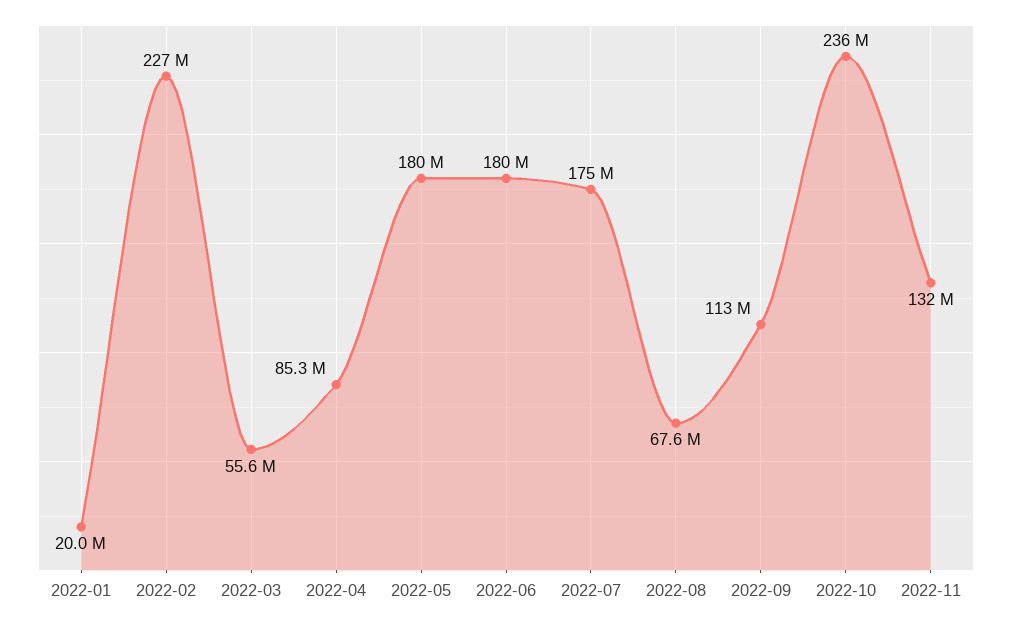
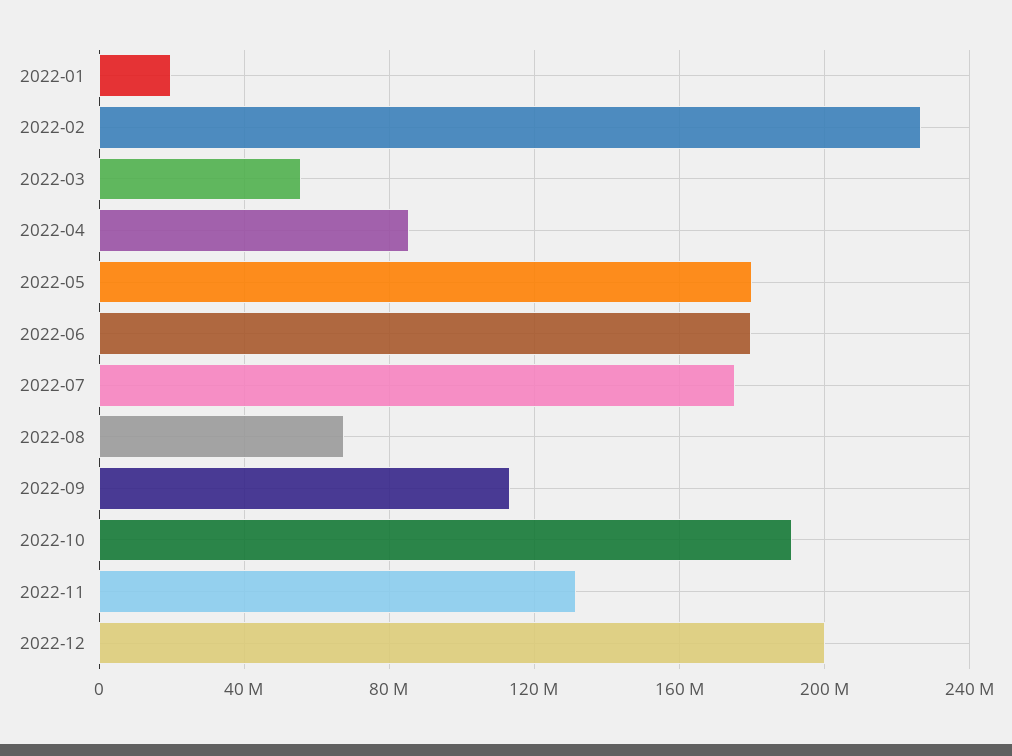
2022-10: 236000000 -> 190000000
2022-12: none -> 200000000

